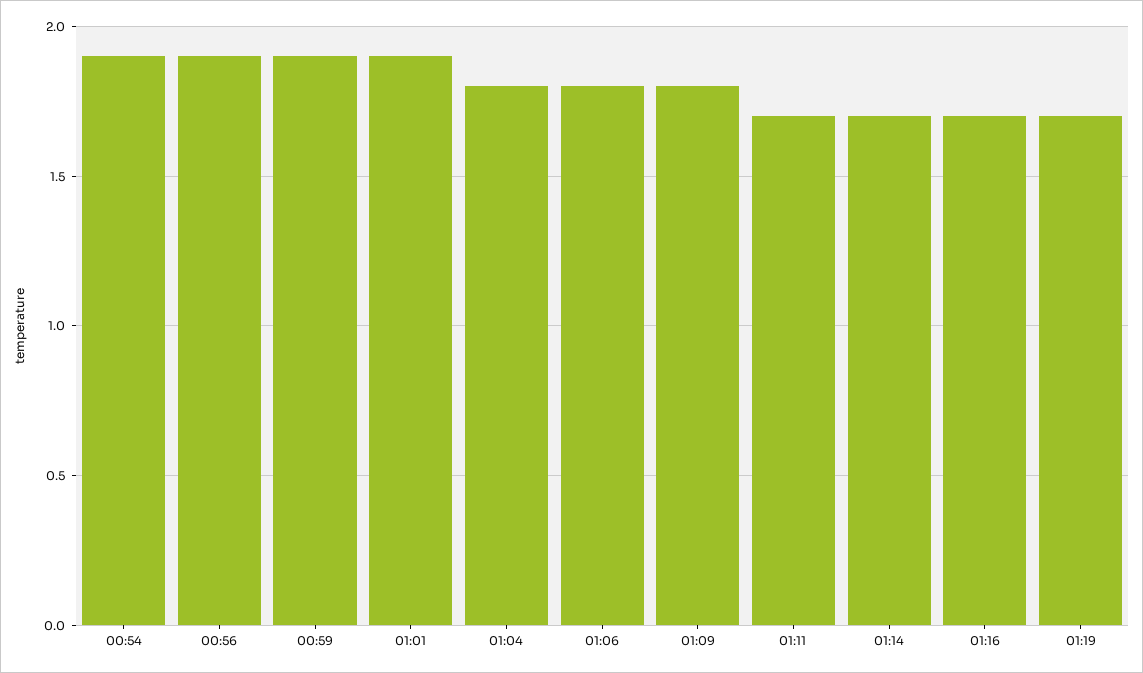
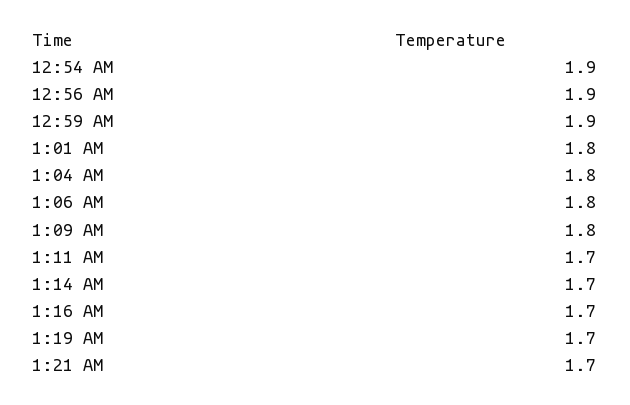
01:01: 1.9 -> 1.8
1:21 AM: none -> 1.7

